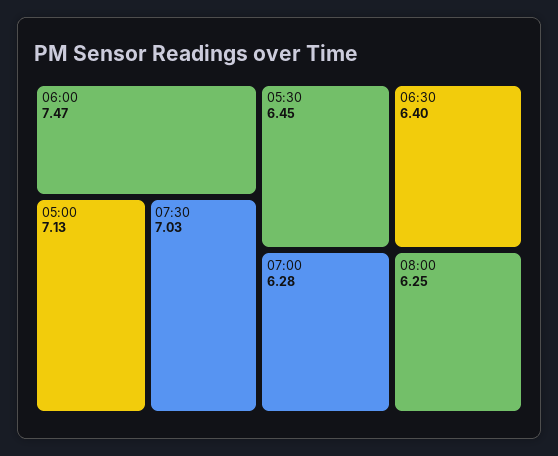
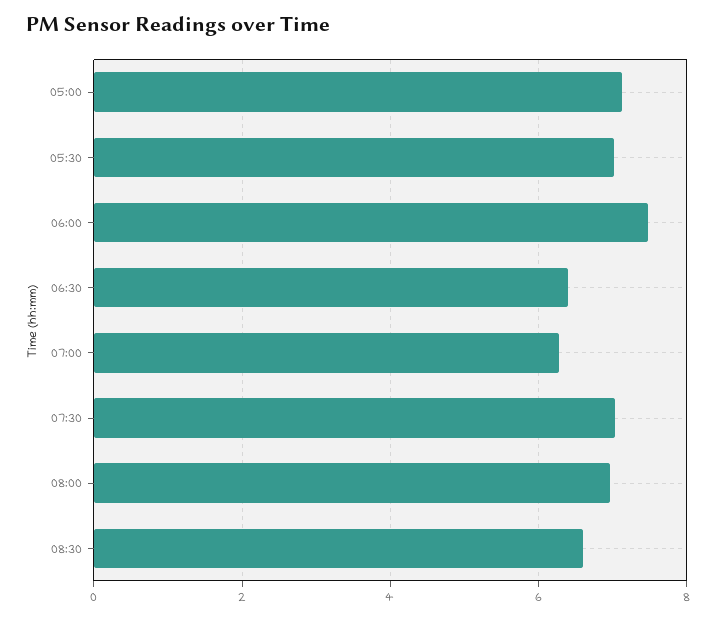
05:30: 6.45 -> 7
08:00: 6.25 -> 7
08:30: none -> 6.6

